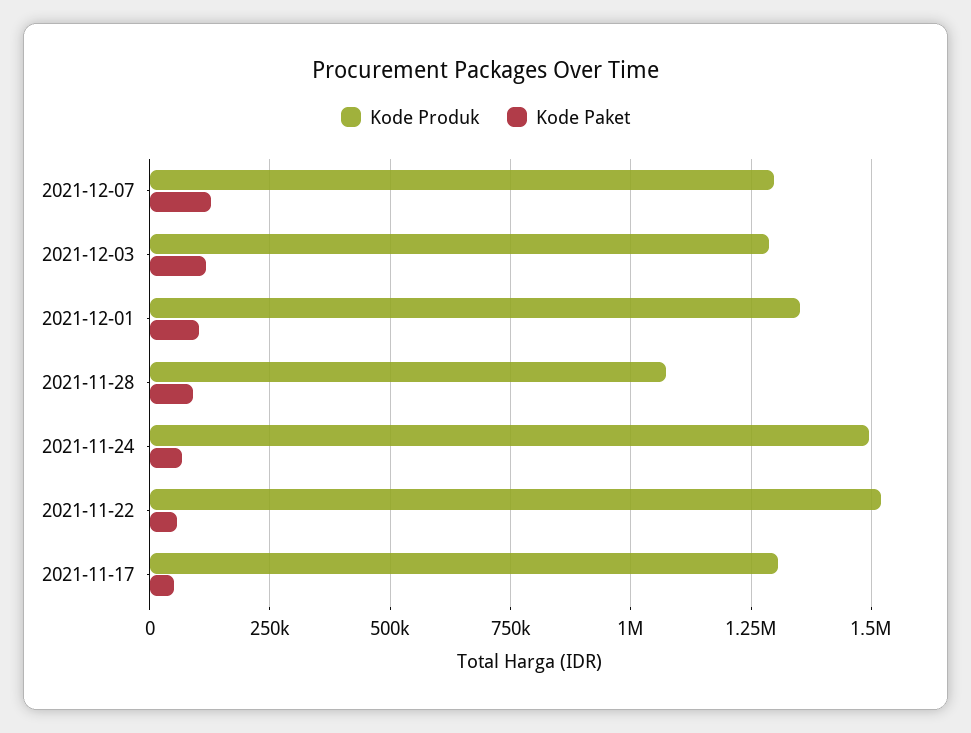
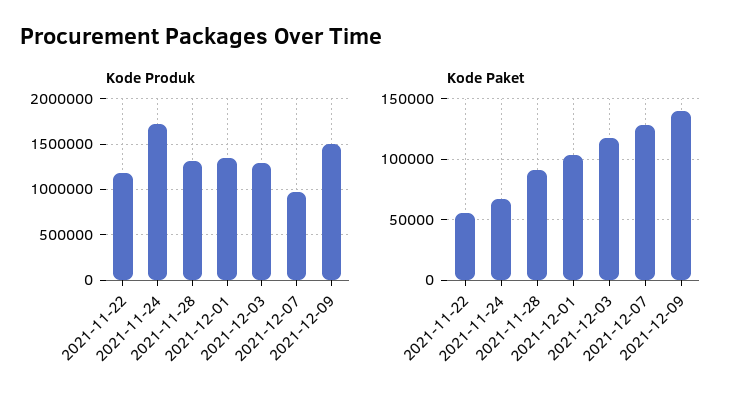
Kode Produk, 2021-12-07: 1300000 -> 1000000
Kode Produk, 2021-11-28: 1075000 -> 1300000
Kode Produk, 2021-11-24: 1500000 -> 1700000
Kode Produk, 2021-11-22: 1525000 -> 1200000
Kode Produk, 2021-11-17: 1300000 -> none
Kode Paket, 2021-11-17: 50000 -> none
Kode Produk, 2021-12-09: none -> 1500000
Kode Paket, 2021-12-09: none -> 140000

